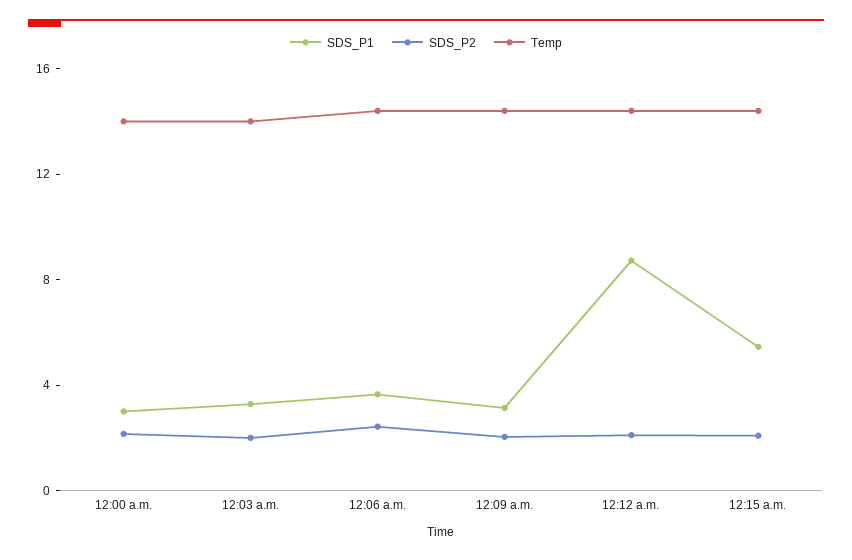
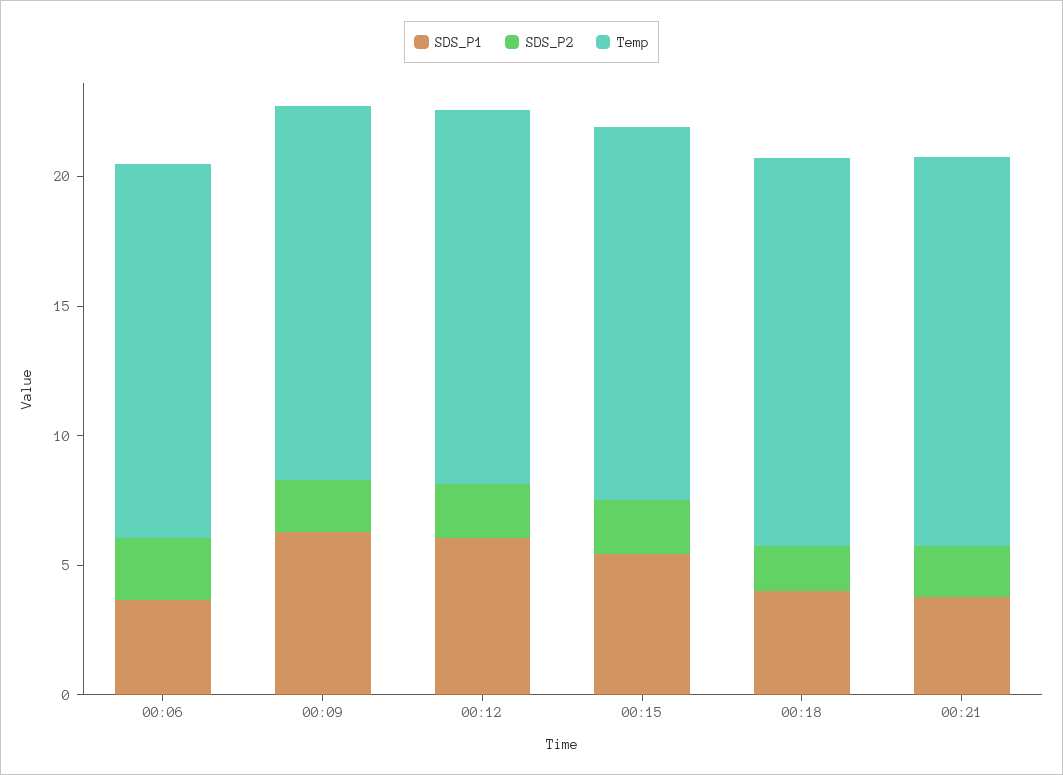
SDS_P1, 12:00 a.m.: 3 -> none
SDS_P2, 12:00 a.m.: 2 -> none
Temp, 12:00 a.m.: 14 -> none
SDS_P1, 12:03 a.m.: 3 -> none
SDS_P2, 12:03 a.m.: 2 -> none
Temp, 12:03 a.m.: 14 -> none
SDS_P1, 12:09 a.m.: 3 -> 6
SDS_P1, 12:12 a.m.: 9 -> 6
SDS_P1, 00:18: none -> 4
SDS_P2, 00:18: none -> 2
Temp, 00:18: none -> 15
SDS_P1, 00:21: none -> 4
SDS_P2, 00:21: none -> 2
Temp, 00:21: none -> 15

